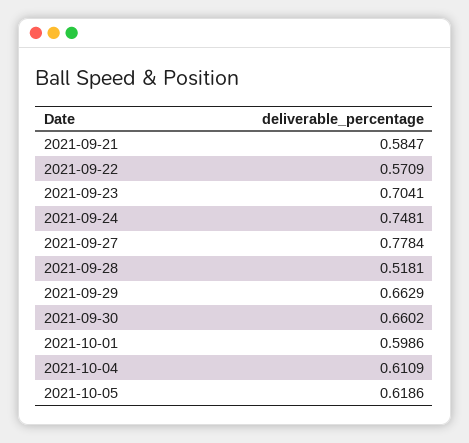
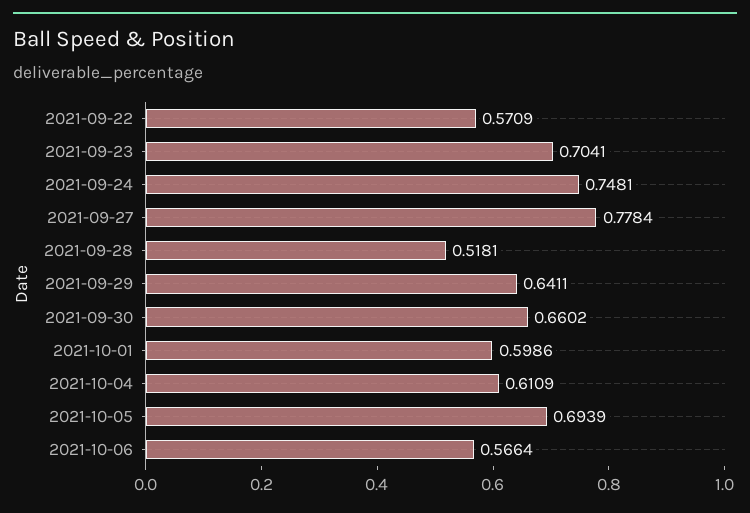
2021-09-21: 0.5847 -> none
2021-09-29: 0.6629 -> 0.6411
2021-10-05: 0.6186 -> 0.6939
2021-10-06: none -> 0.5664

